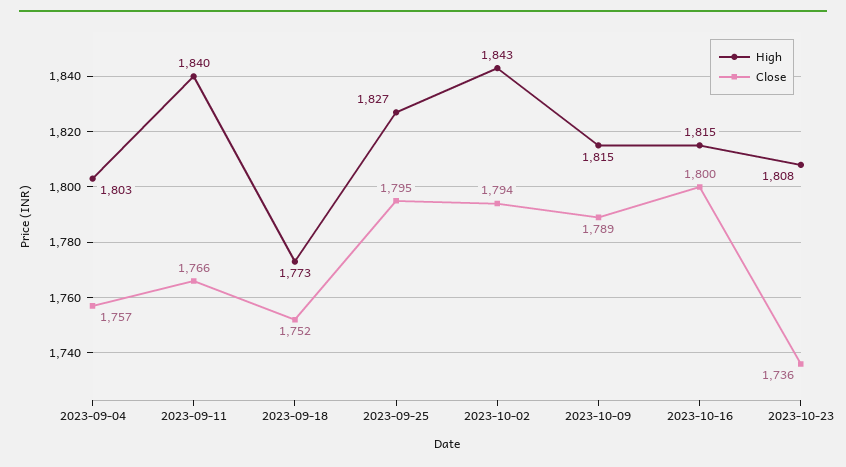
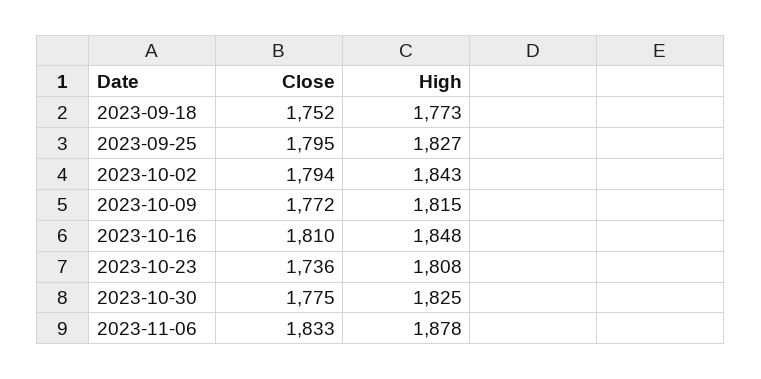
High, 2023-09-04: 1803 -> none
Close, 2023-09-04: 1757 -> none
High, 2023-09-11: 1840 -> none
Close, 2023-09-11: 1766 -> none
Close, 2023-10-09: 1789 -> 1772
High, 2023-10-16: 1815 -> 1848
Close, 2023-10-16: 1800 -> 1810
Close, 2023-10-30: none -> 1775
High, 2023-10-30: none -> 1825
Close, 2023-11-06: none -> 1833
High, 2023-11-06: none -> 1878

